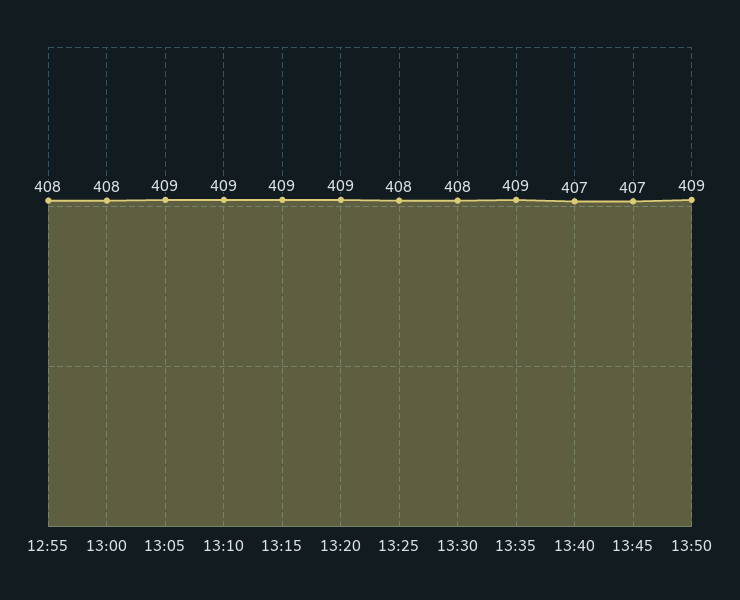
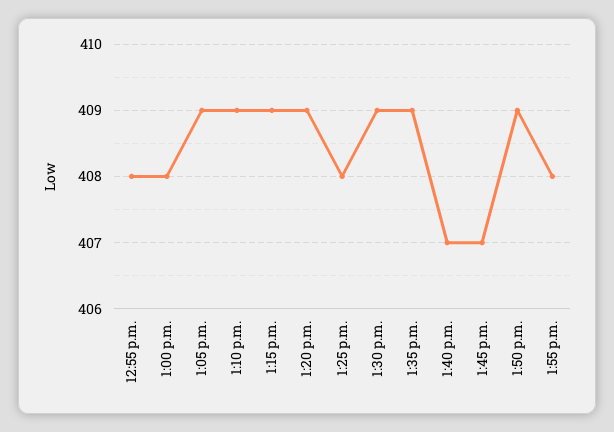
13:30: 408 -> 409
1:55 p.m.: none -> 408

